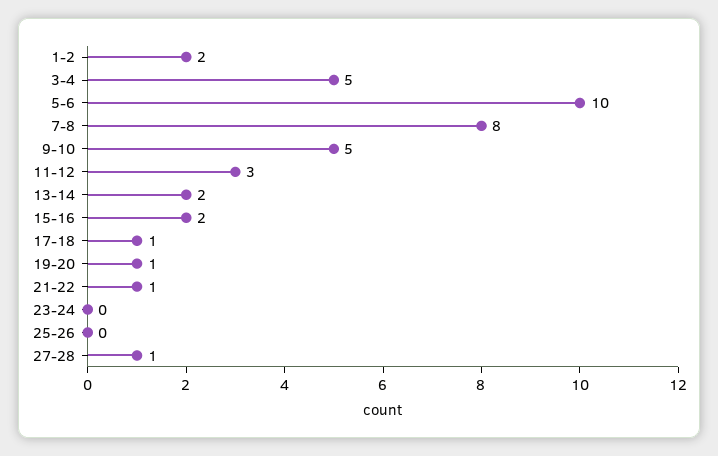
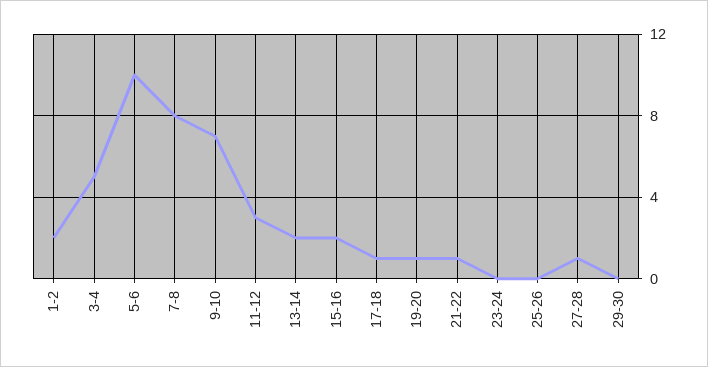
9-10: 5 -> 7
29-30: none -> 0

